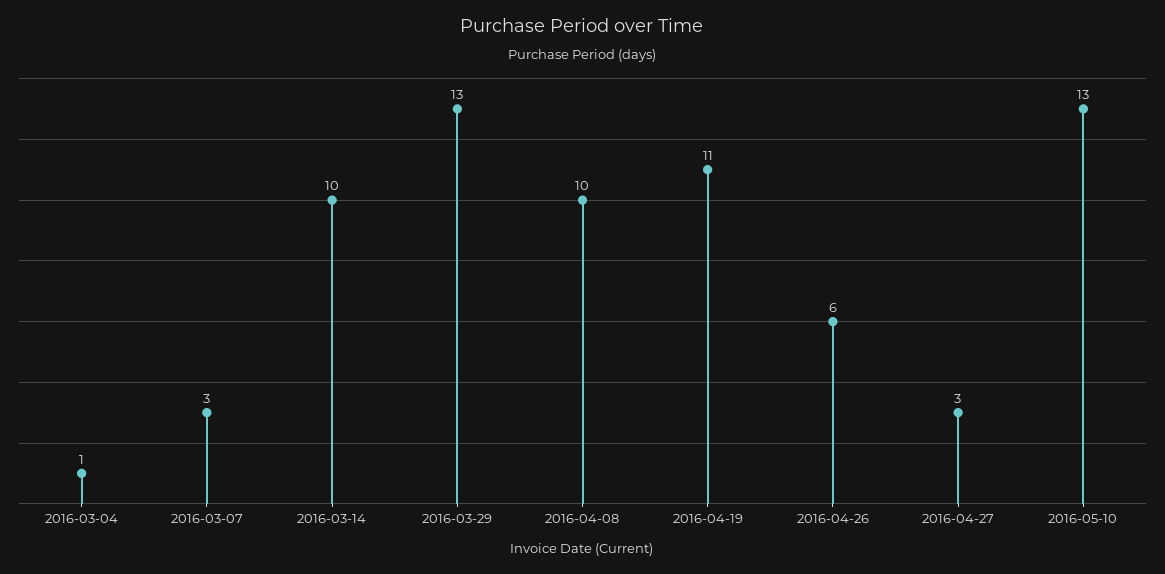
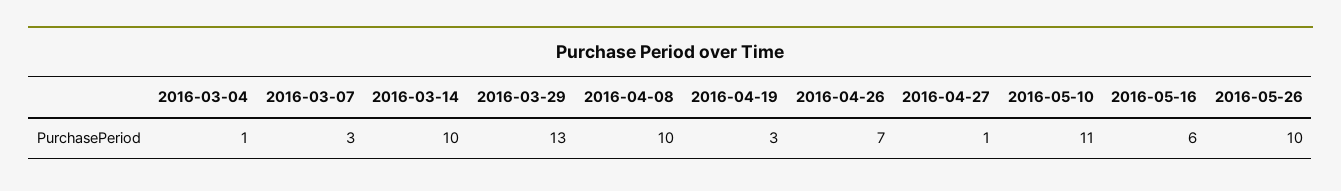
2016-04-19: 11 -> 3
2016-04-26: 6 -> 7
2016-04-27: 3 -> 1
2016-05-10: 13 -> 11
2016-05-16: none -> 6
2016-05-26: none -> 10

